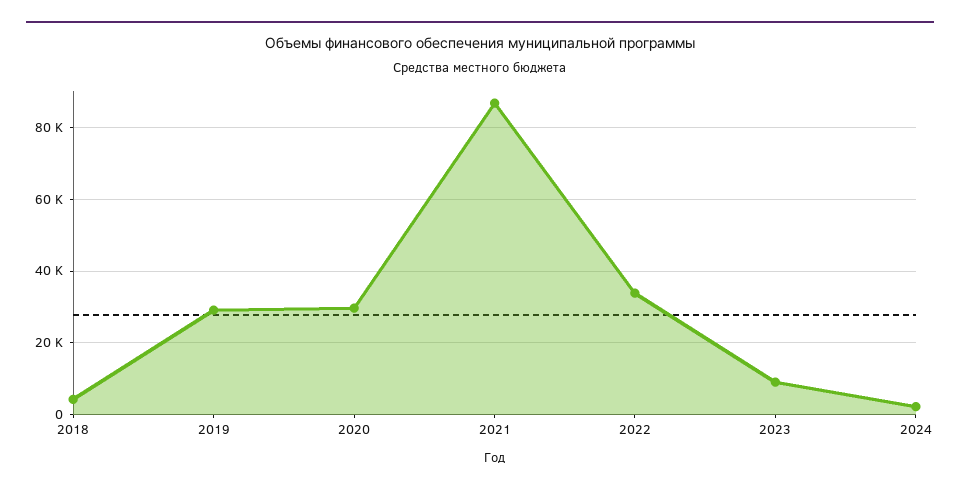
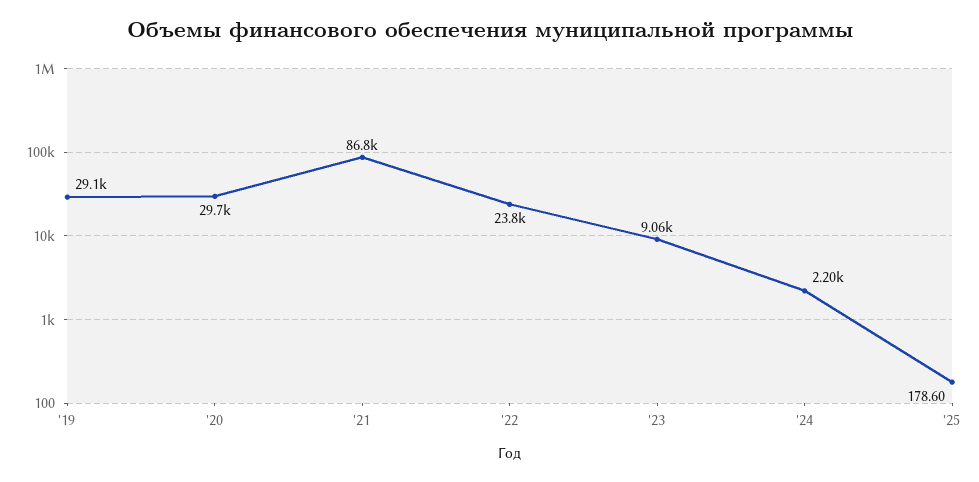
2018: 4000 -> none
2022: 34000 -> 23800
'25: none -> 178.6

